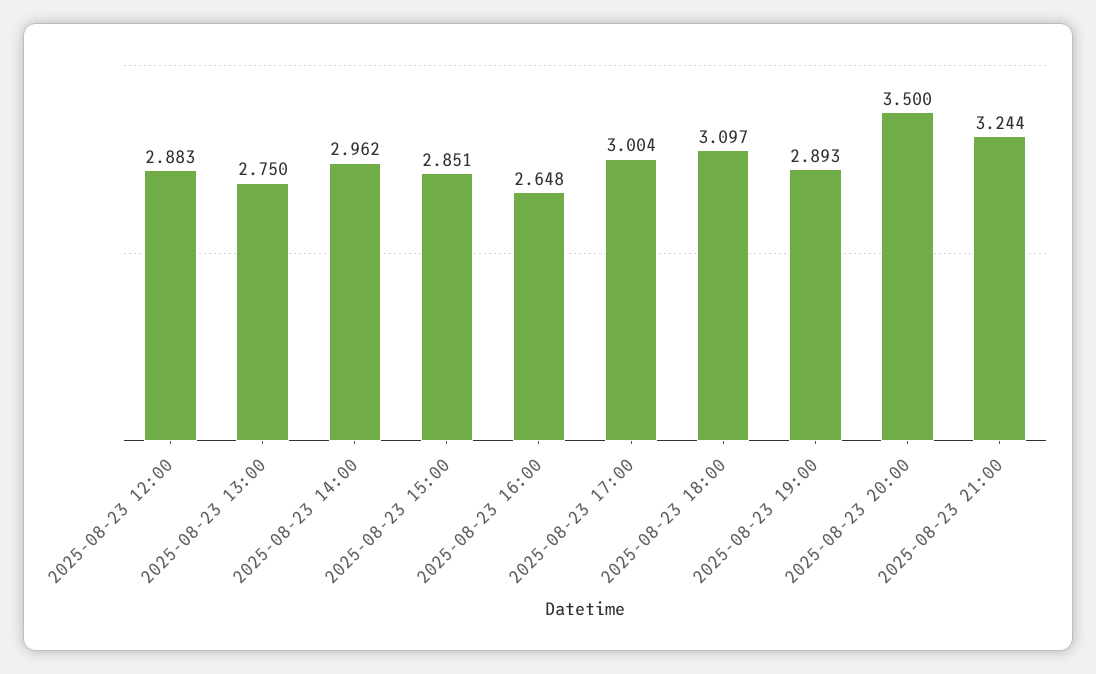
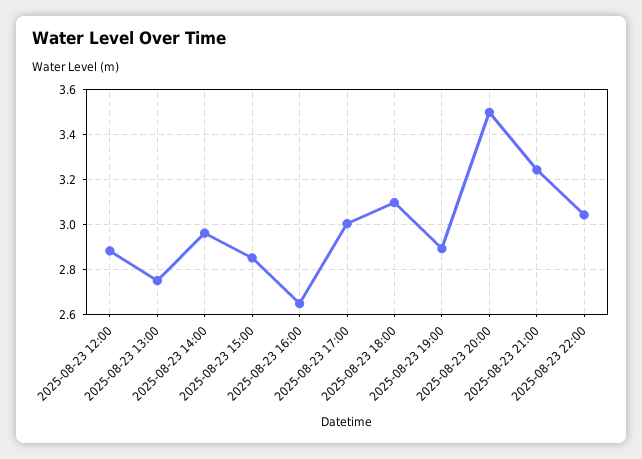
2025-08-23 22:00: none -> 3.05

